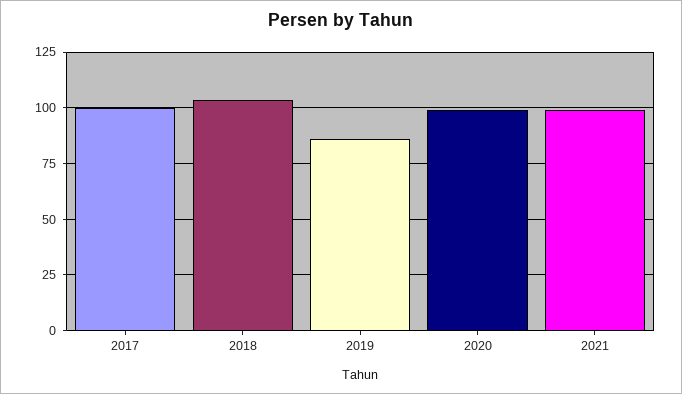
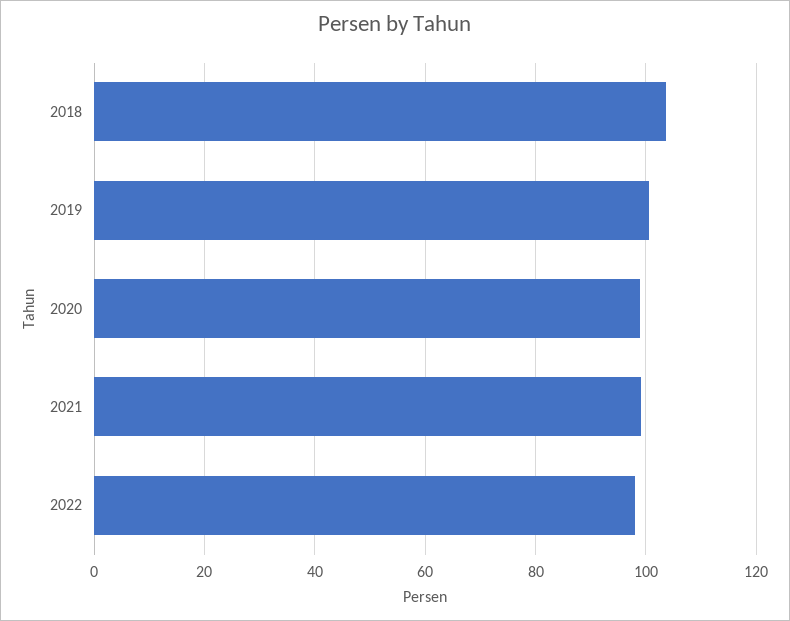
2017: 100 -> none
2019: 85 -> 100
2022: none -> 98

